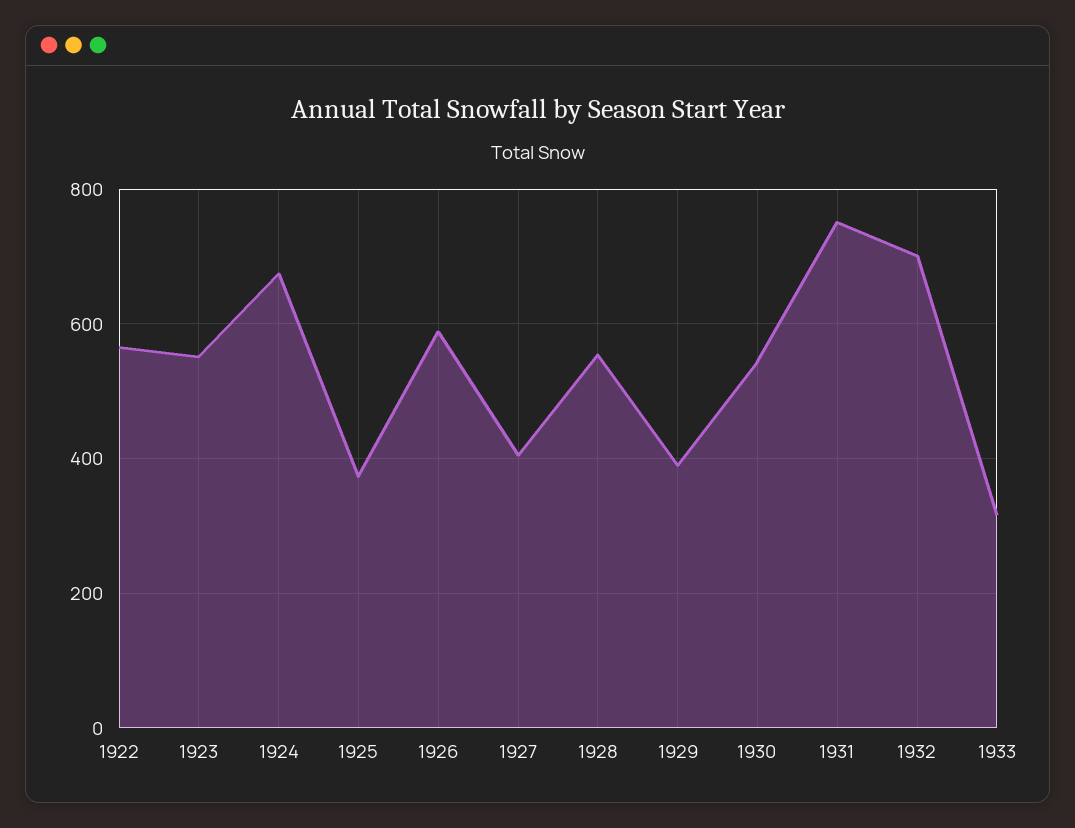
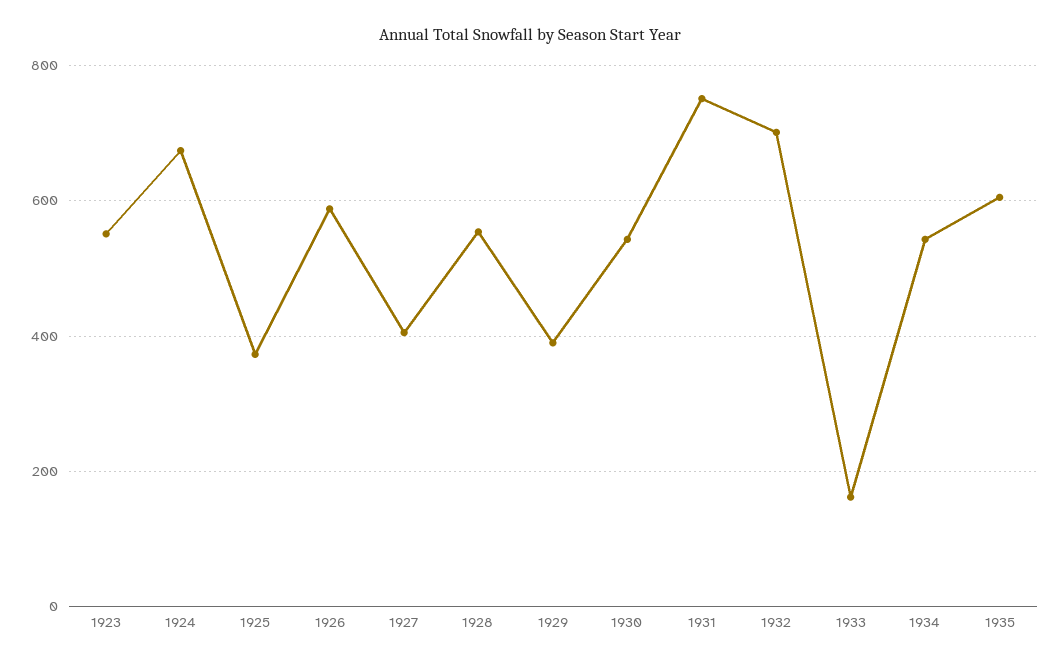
1922: 560 -> none
1933: 320 -> 160
1934: none -> 540
1935: none -> 600

